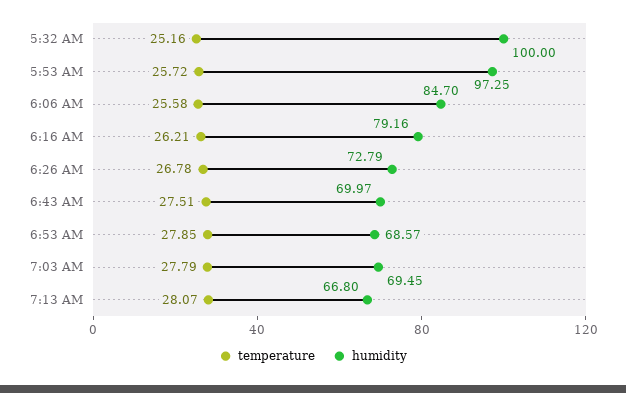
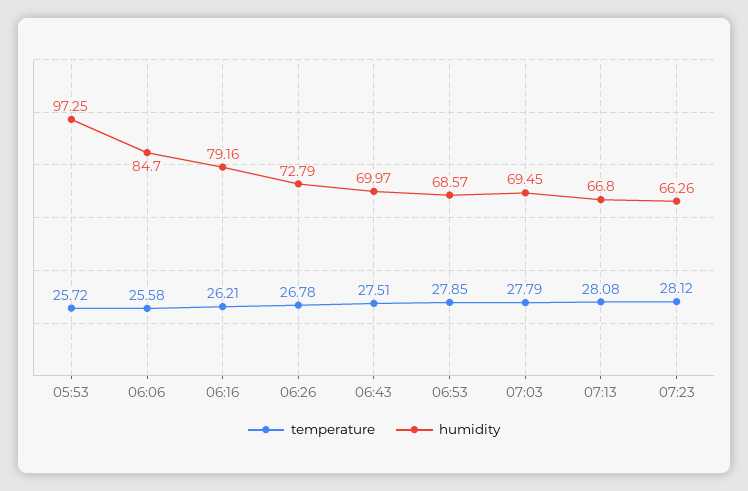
temperature, 5:32 AM: 25.16 -> none
humidity, 5:32 AM: 100 -> none
temperature, 7:13 AM: 28.07 -> 28.08
temperature, 07:23: none -> 28.12
humidity, 07:23: none -> 66.26

